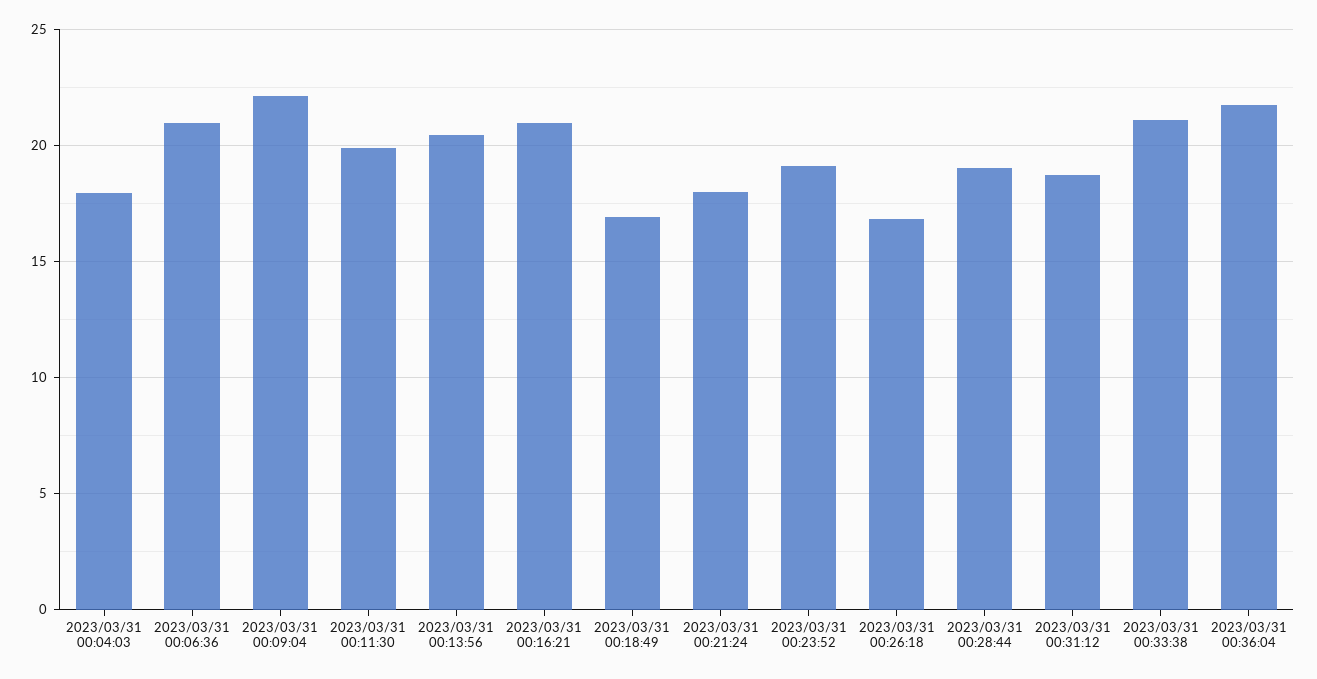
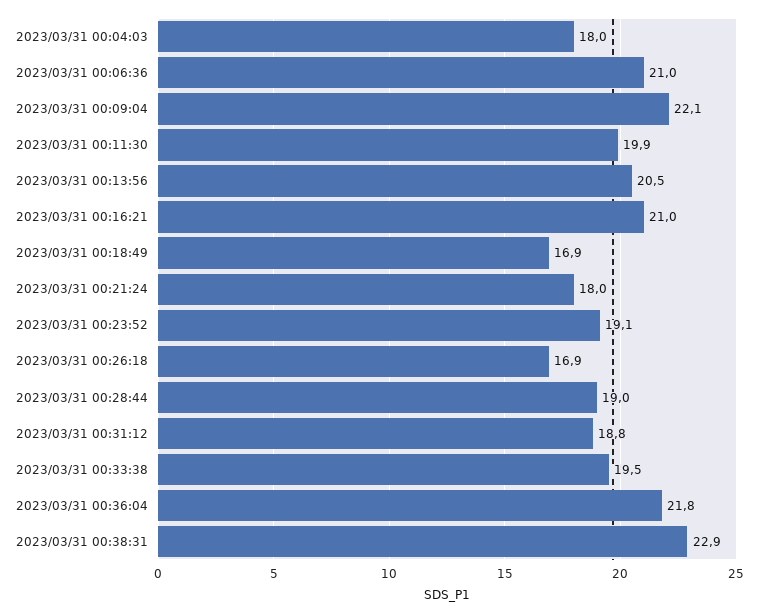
2023/03/31 00:33:38: 21 -> 19.5
2023/03/31 00:38:31: none -> 22.9

